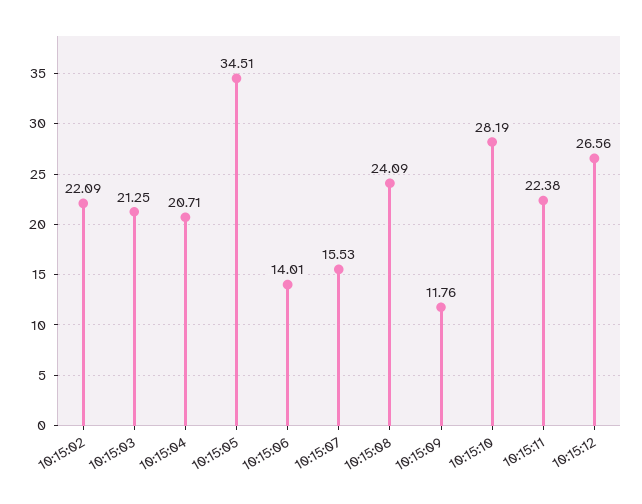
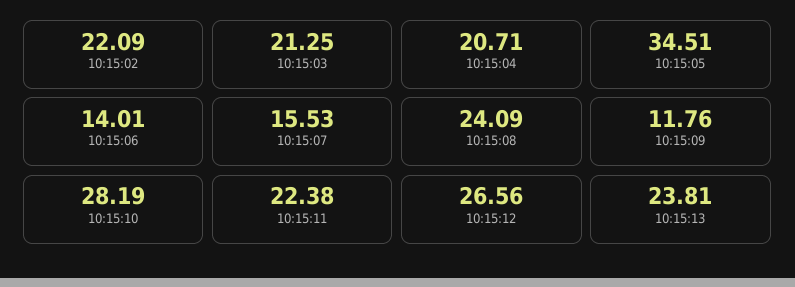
10:15:13: none -> 23.81

